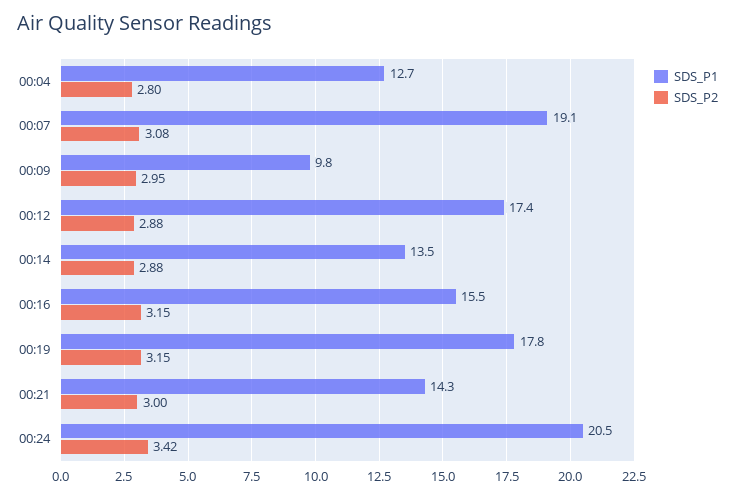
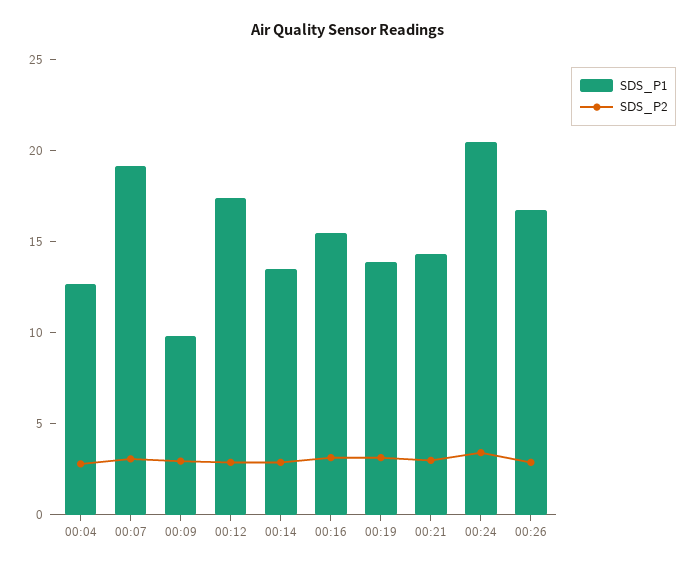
SDS_P1, 00:19: 17.8 -> 14
SDS_P1, 00:26: none -> 17
SDS_P2, 00:26: none -> 3

